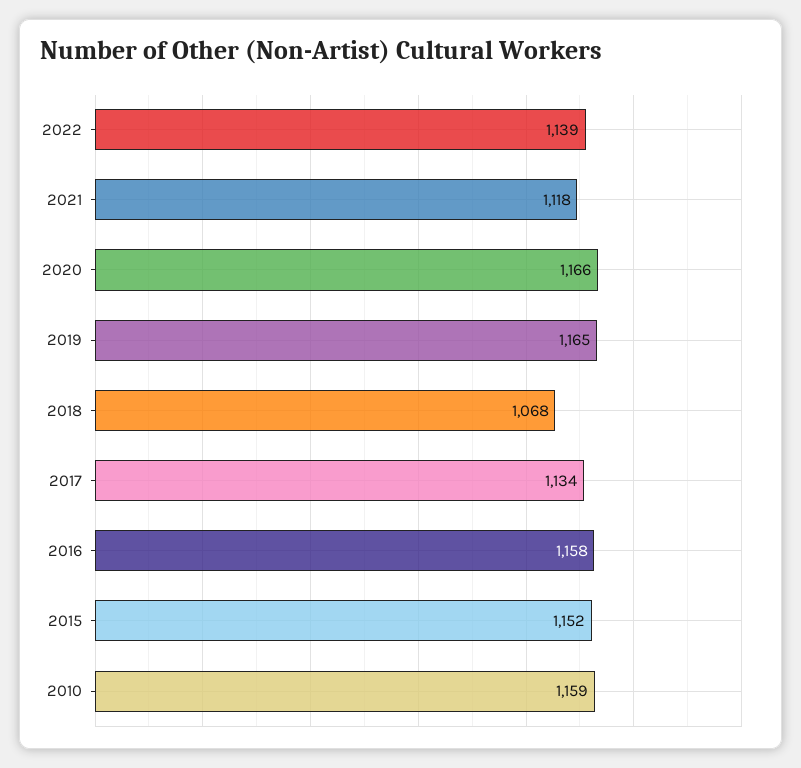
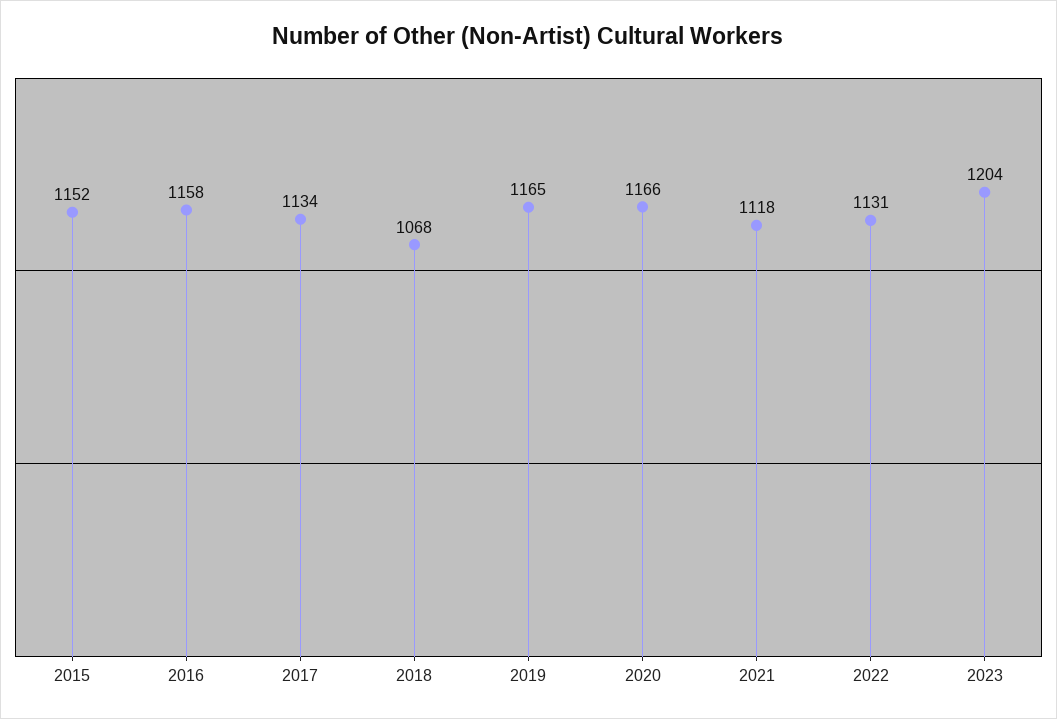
2022: 1139 -> 1131
2010: 1159 -> none
2023: none -> 1204

